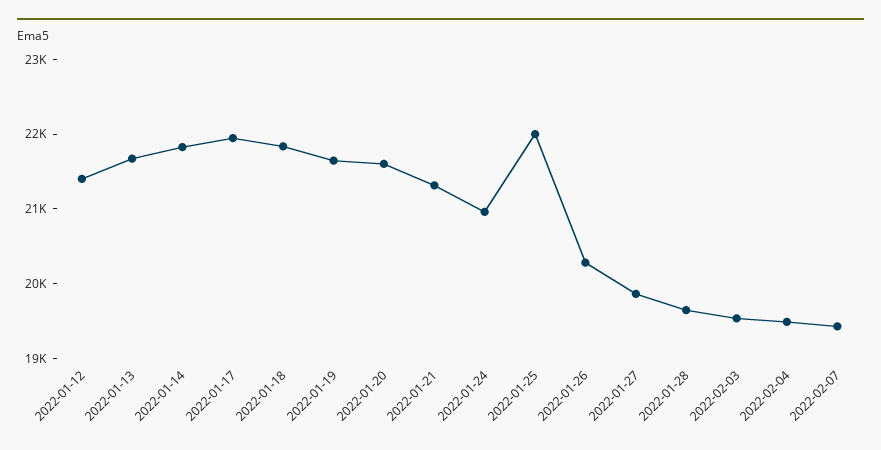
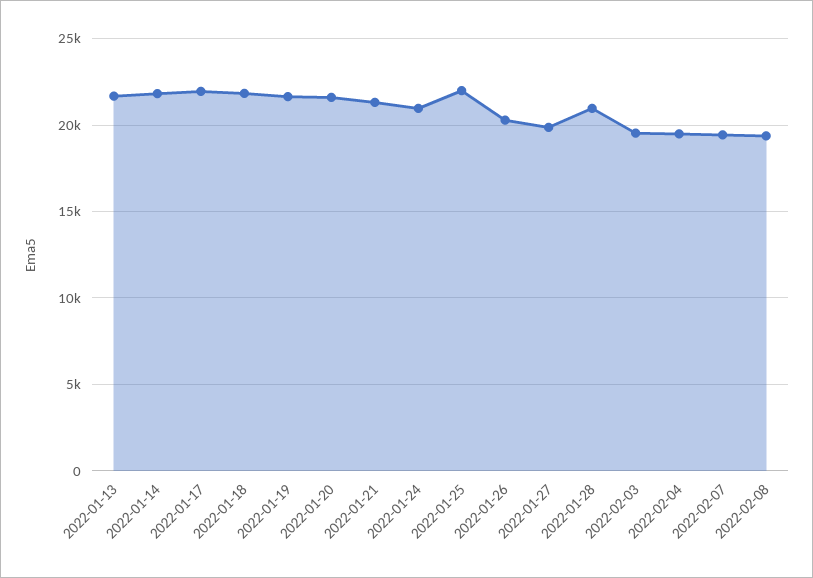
2022-01-12: 21400 -> none
2022-01-28: 19600 -> 21000
2022-02-08: none -> 19500

